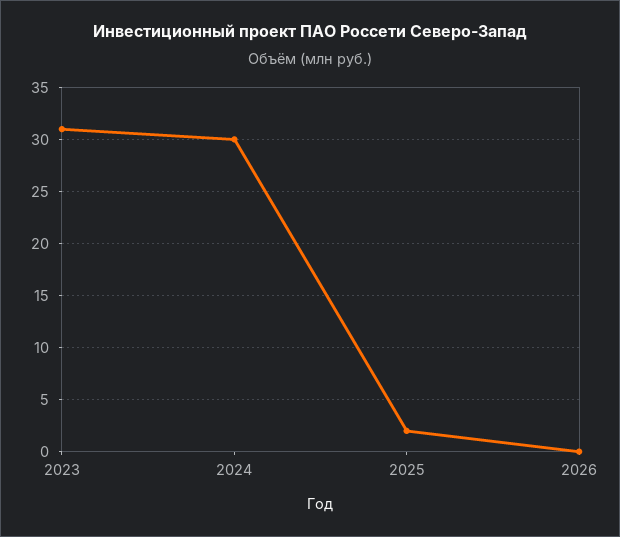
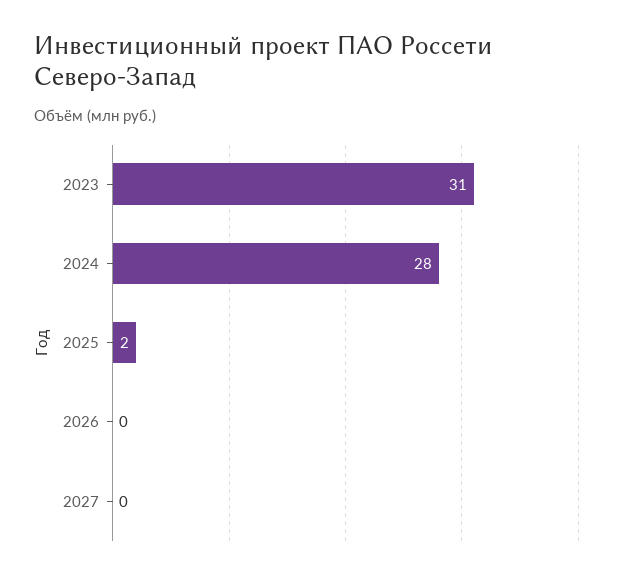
2024: 30 -> 28
2027: none -> 0

